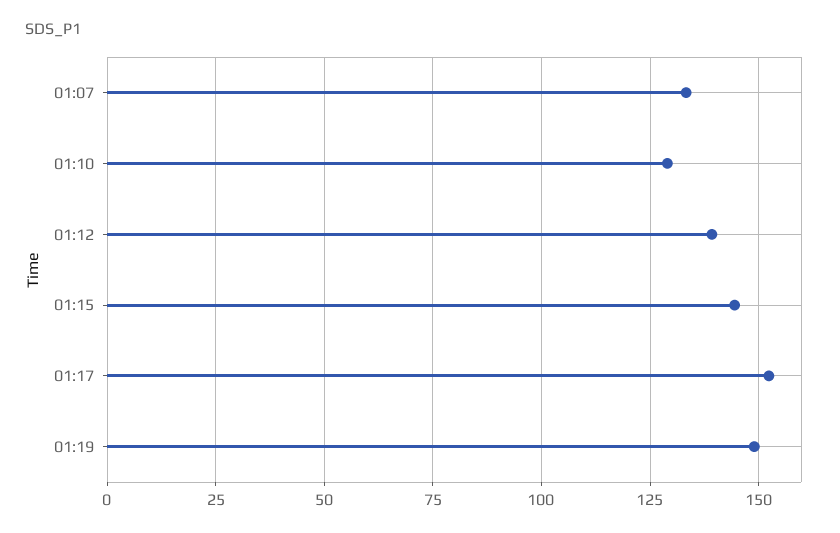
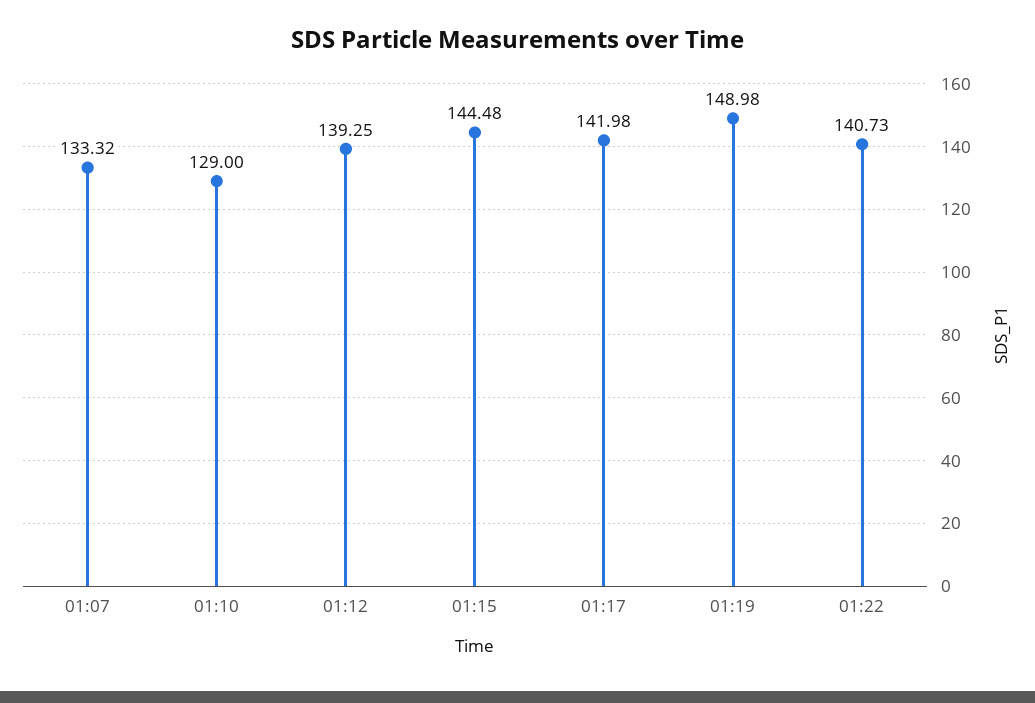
01:17: 152.5 -> 141.98
01:22: none -> 140.73

